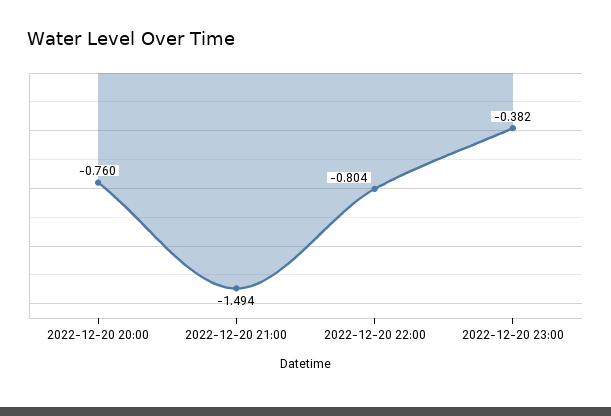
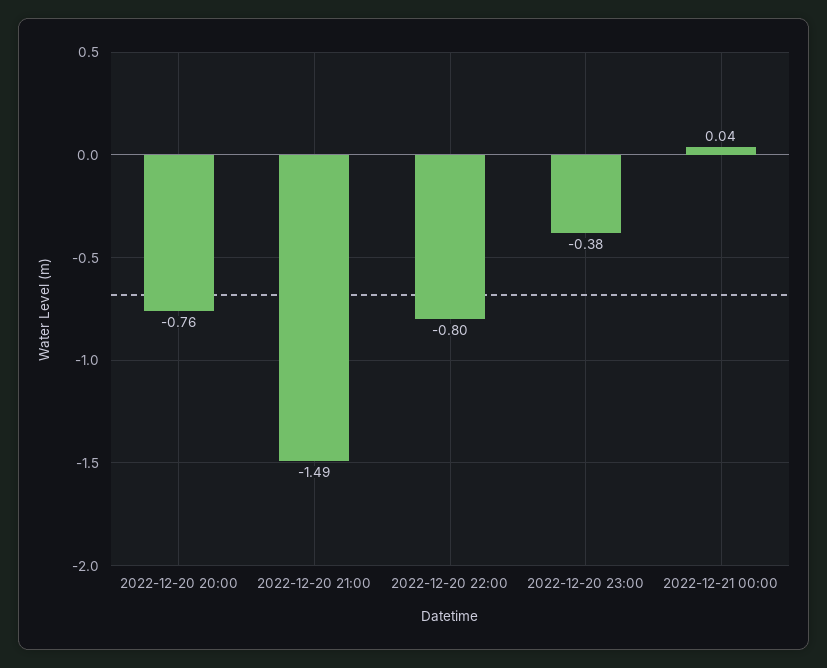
2022-12-21 00:00: none -> 0.04

